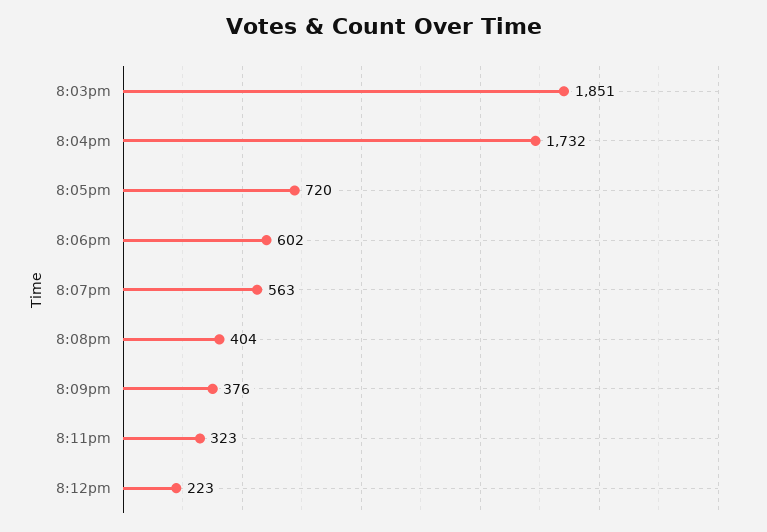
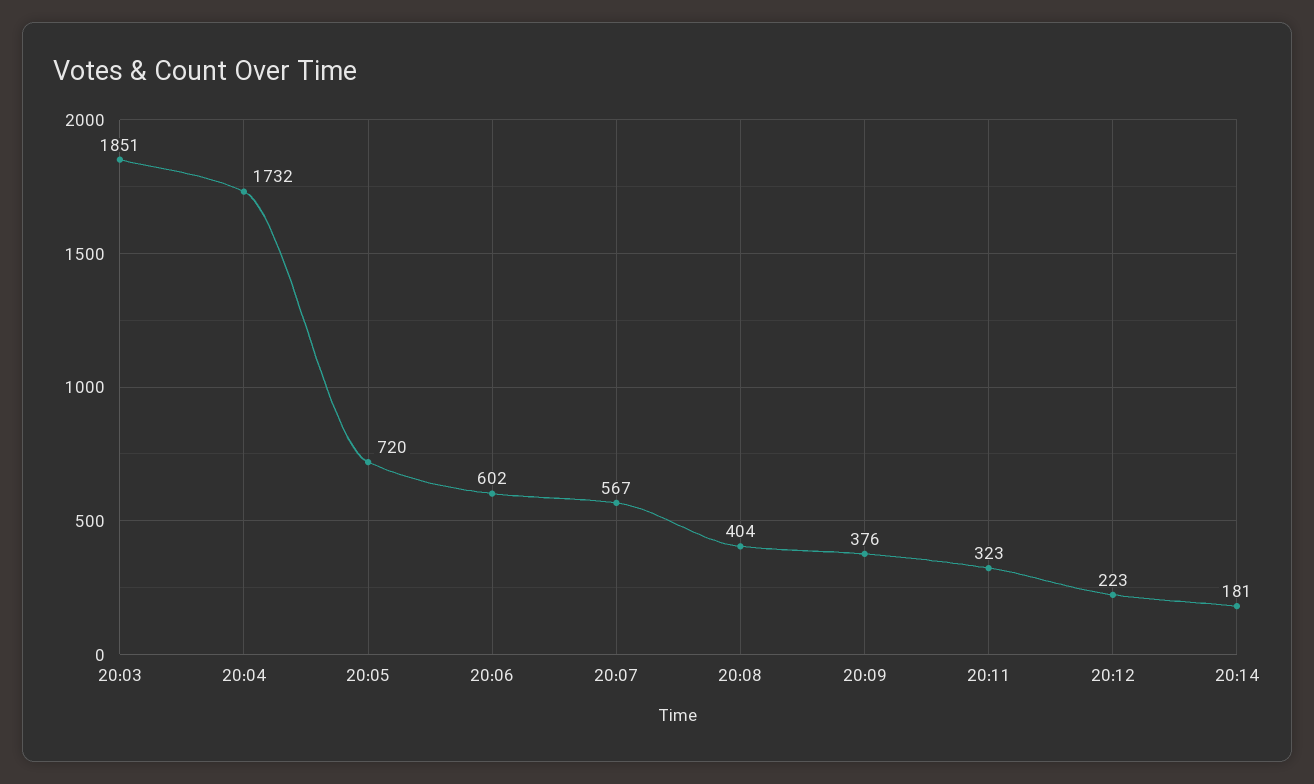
8:07pm: 563 -> 567
20:14: none -> 181

